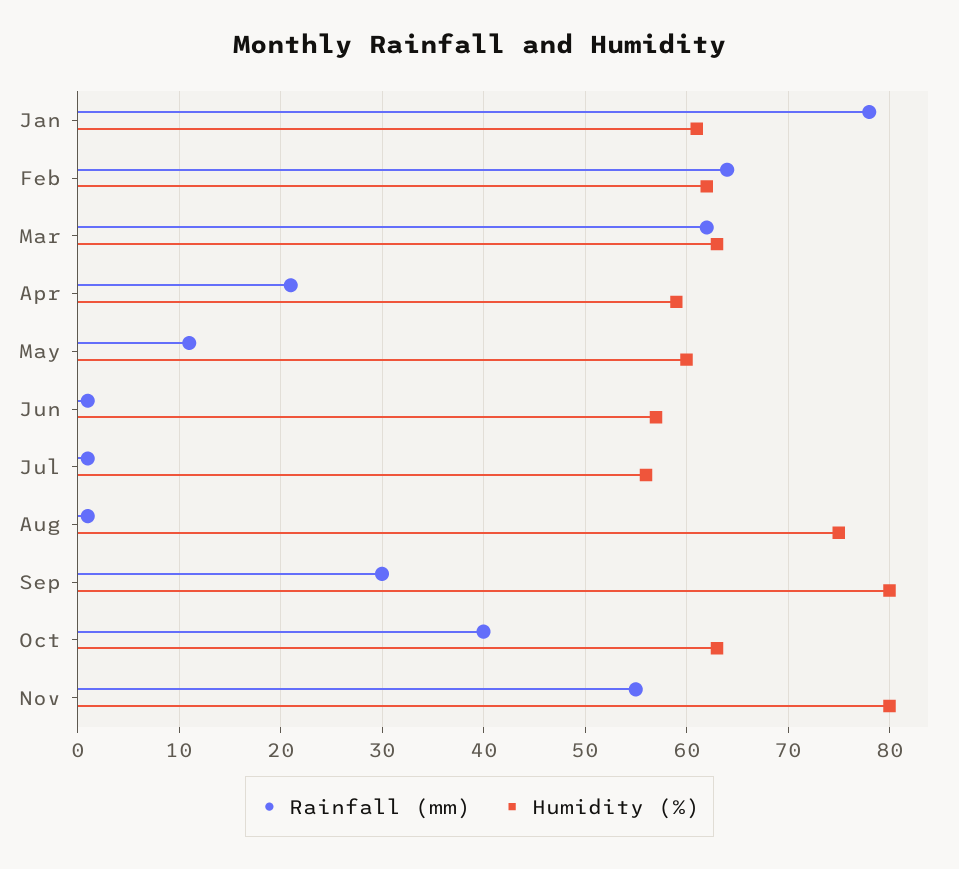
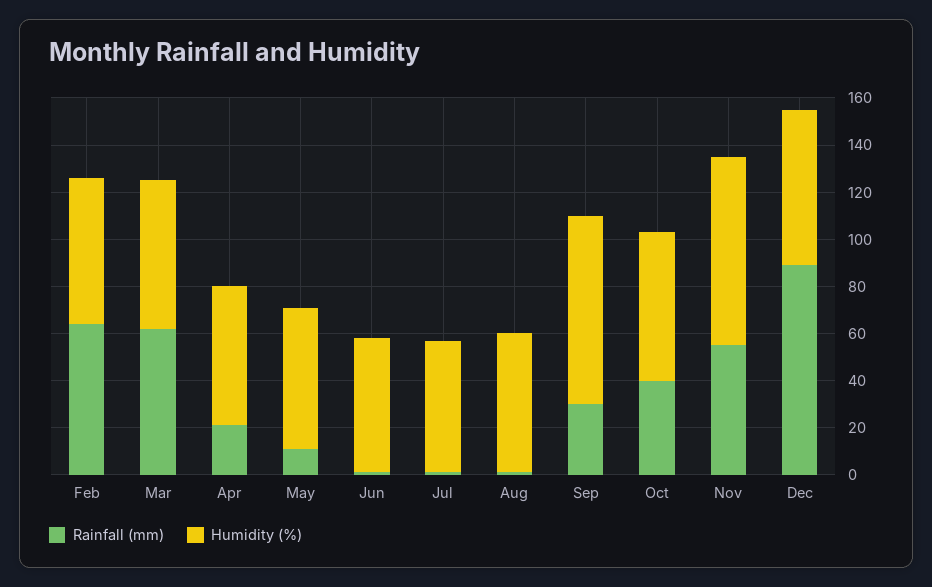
Rainfall (mm), Jan: 78 -> none
Humidity (%), Jan: 61 -> none
Humidity (%), Aug: 75 -> 60
Rainfall (mm), Dec: none -> 90
Humidity (%), Dec: none -> 65

